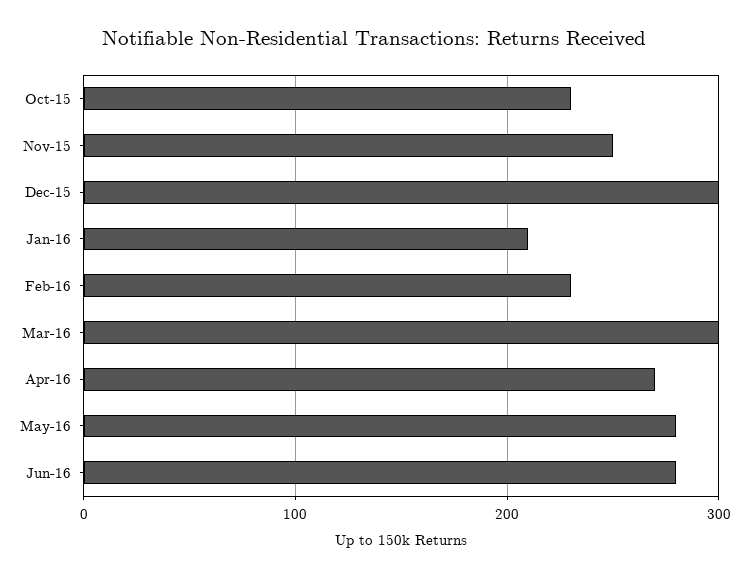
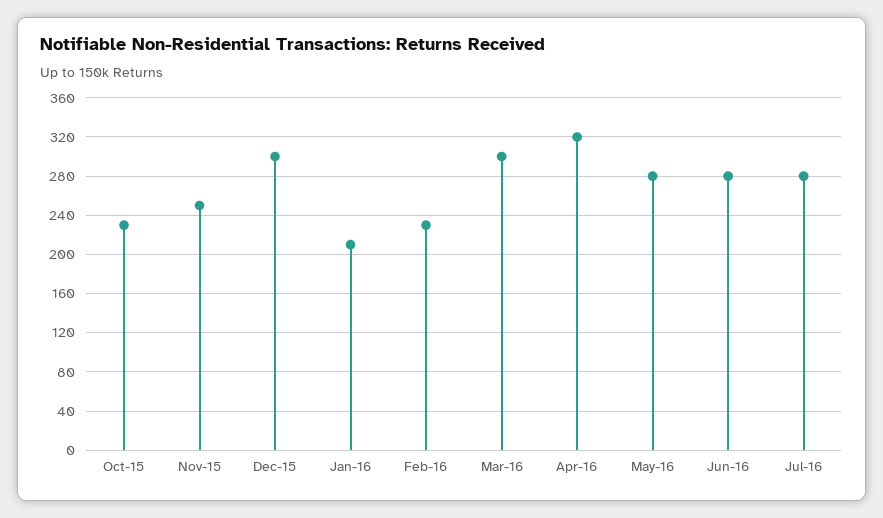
Apr-16: 270 -> 320
Jul-16: none -> 280

